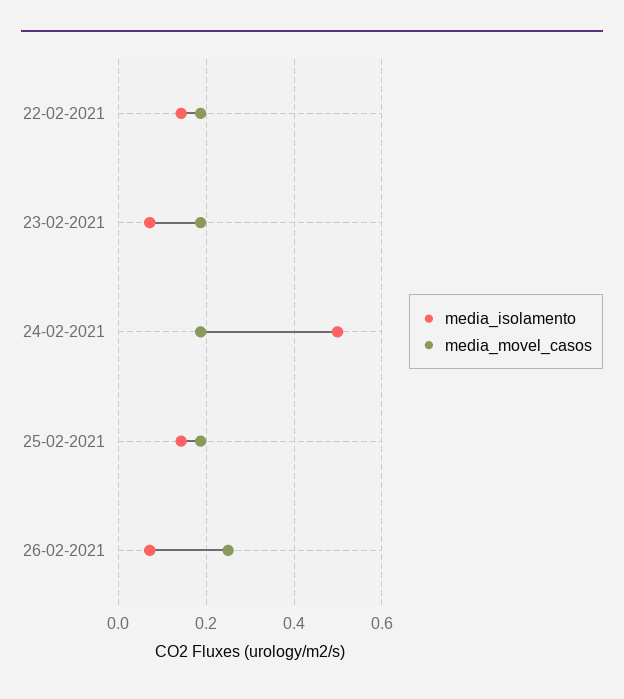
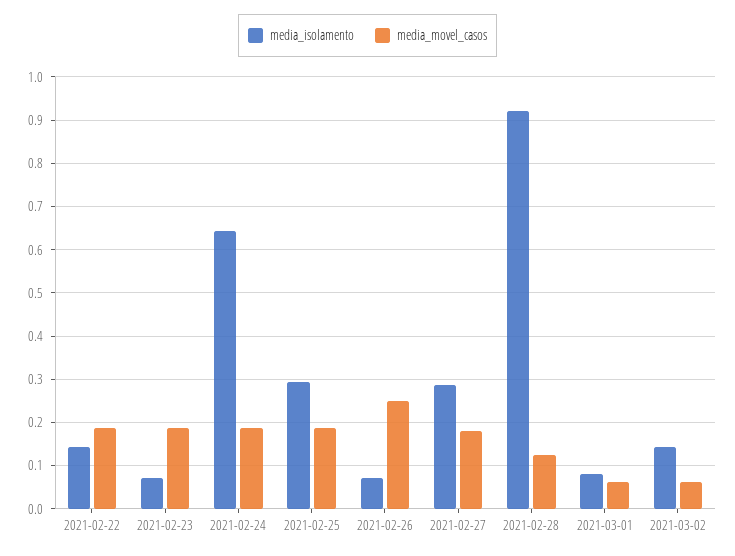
media_isolamento, 24-02-2021: 0.5 -> 0.64
media_isolamento, 25-02-2021: 0.14 -> 0.3
media_isolamento, 2021-02-27: none -> 0.28
media_movel_casos, 2021-02-27: none -> 0.18
media_isolamento, 2021-02-28: none -> 0.92
media_movel_casos, 2021-02-28: none -> 0.12
media_isolamento, 2021-03-01: none -> 0.08
media_movel_casos, 2021-03-01: none -> 0.06
media_isolamento, 2021-03-02: none -> 0.14
media_movel_casos, 2021-03-02: none -> 0.06

